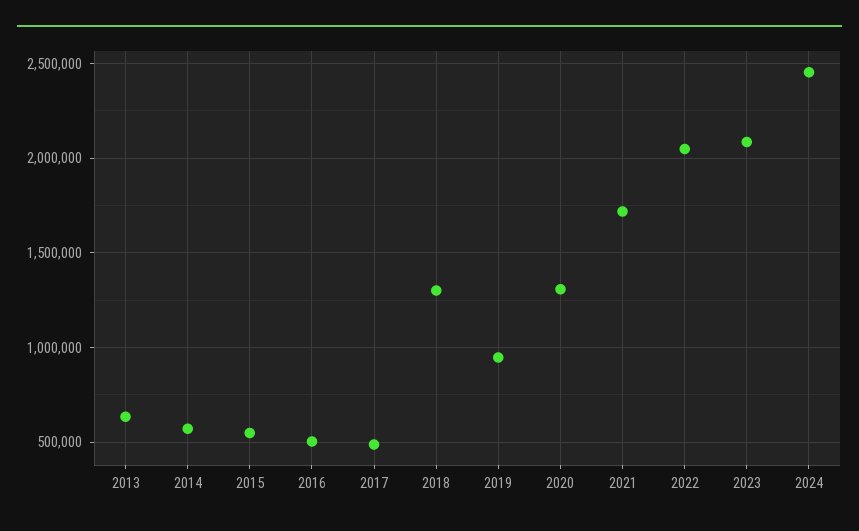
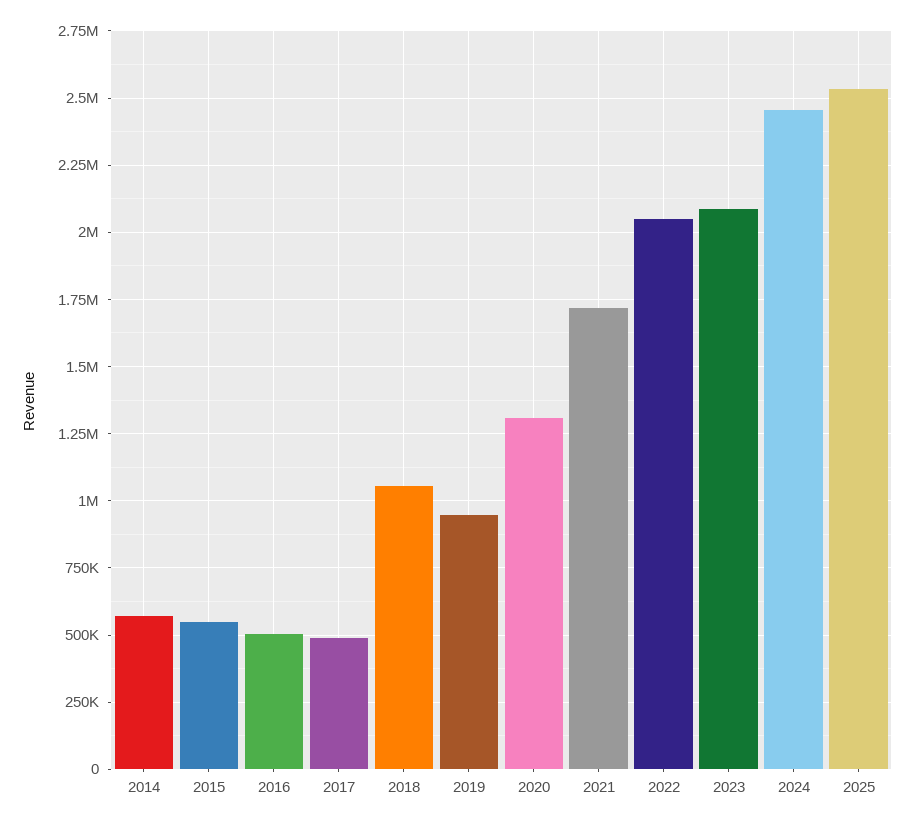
2013: 650000 -> none
2018: 1300000 -> 1050000
2025: none -> 2525000

